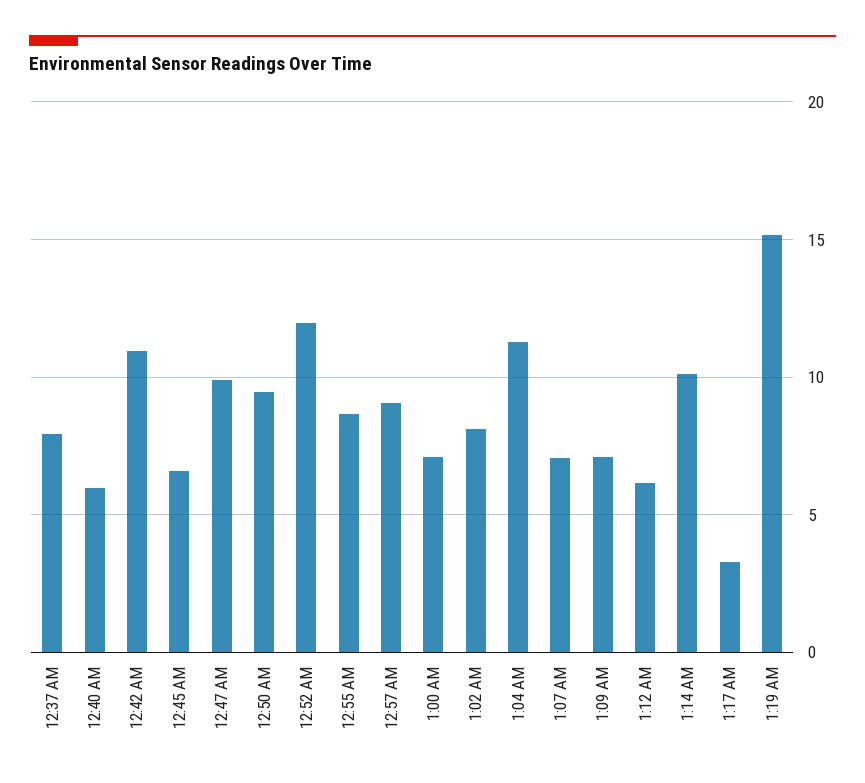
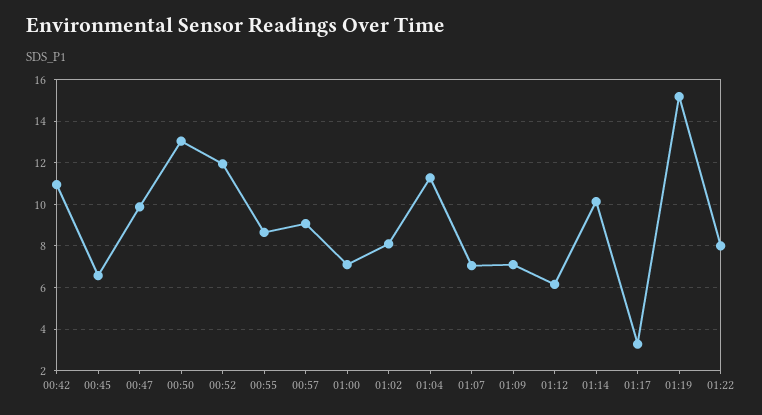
12:37 AM: 8 -> none
12:40 AM: 6 -> none
12:50 AM: 9.5 -> 13
01:22: none -> 8

